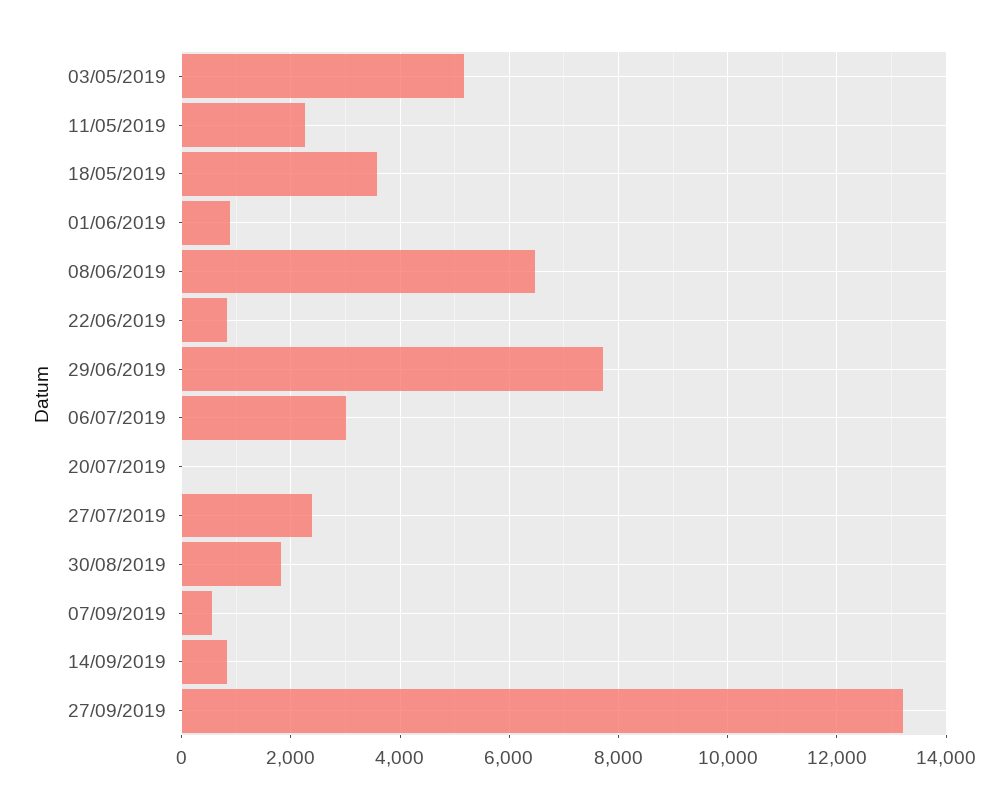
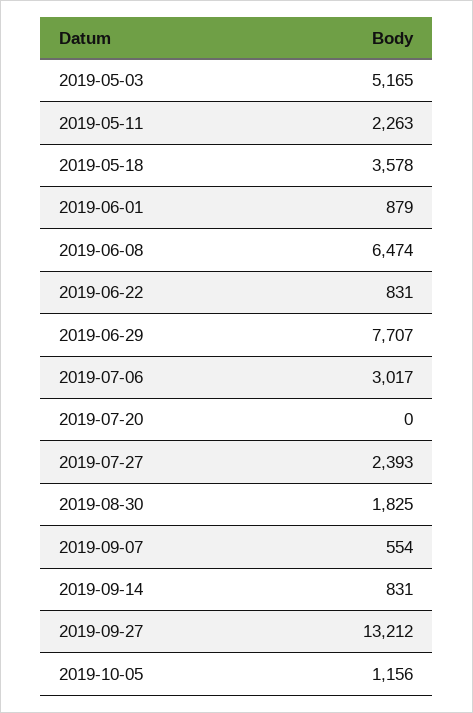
2019-10-05: none -> 1156

